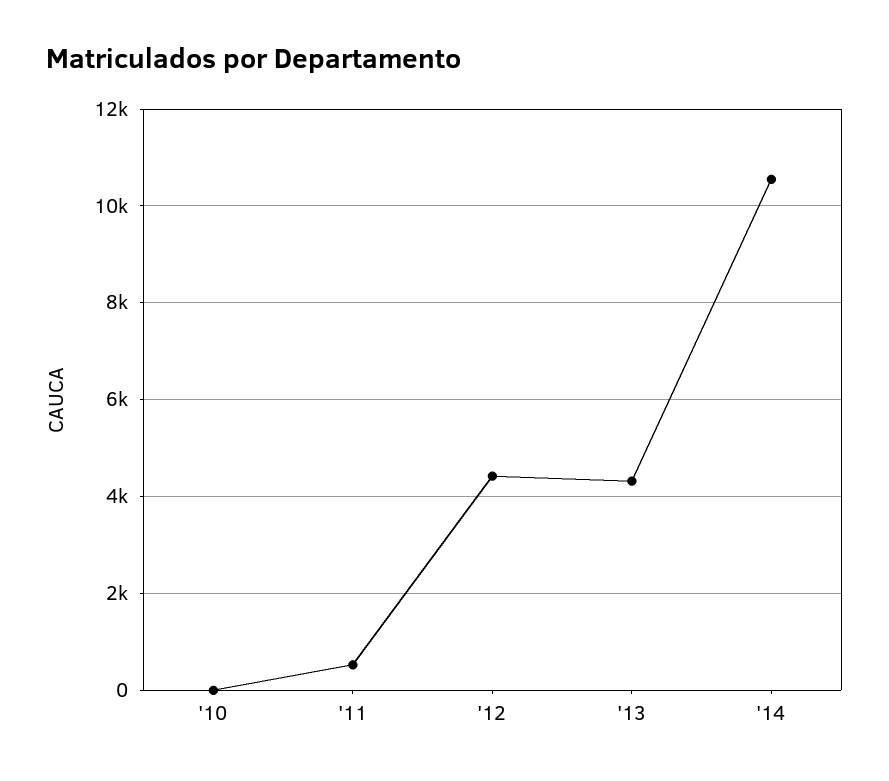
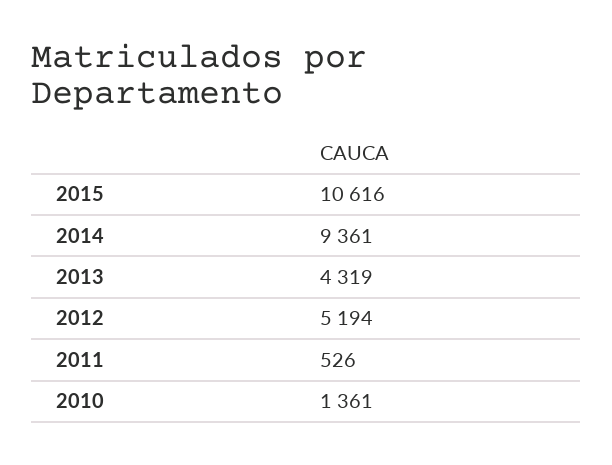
'10: 0 -> 1361
'12: 4400 -> 5194
'14: 10600 -> 9361
2015: none -> 10616

